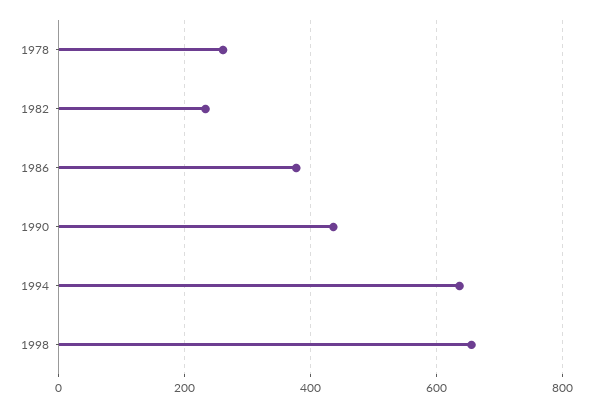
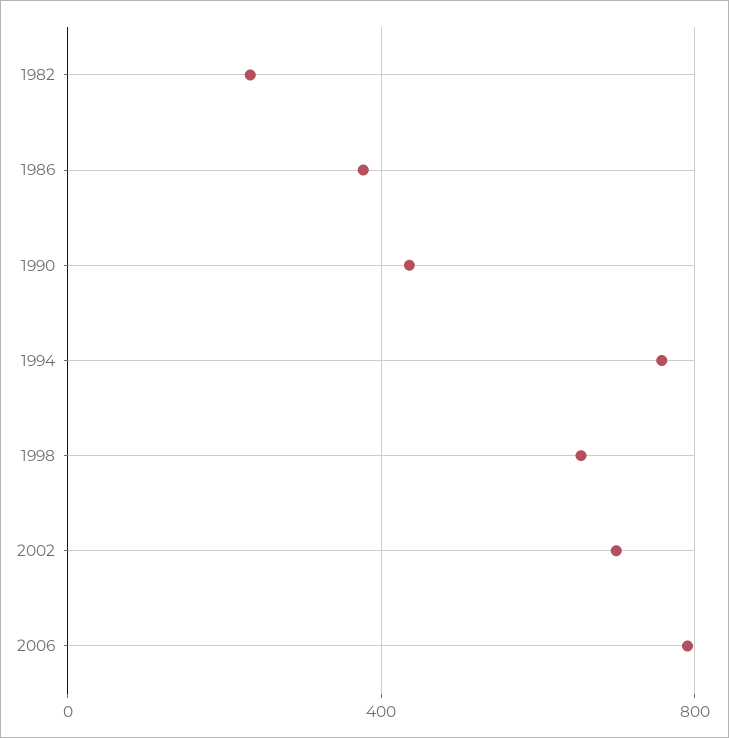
1978: 260 -> none
1994: 640 -> 750
2002: none -> 700
2006: none -> 800

